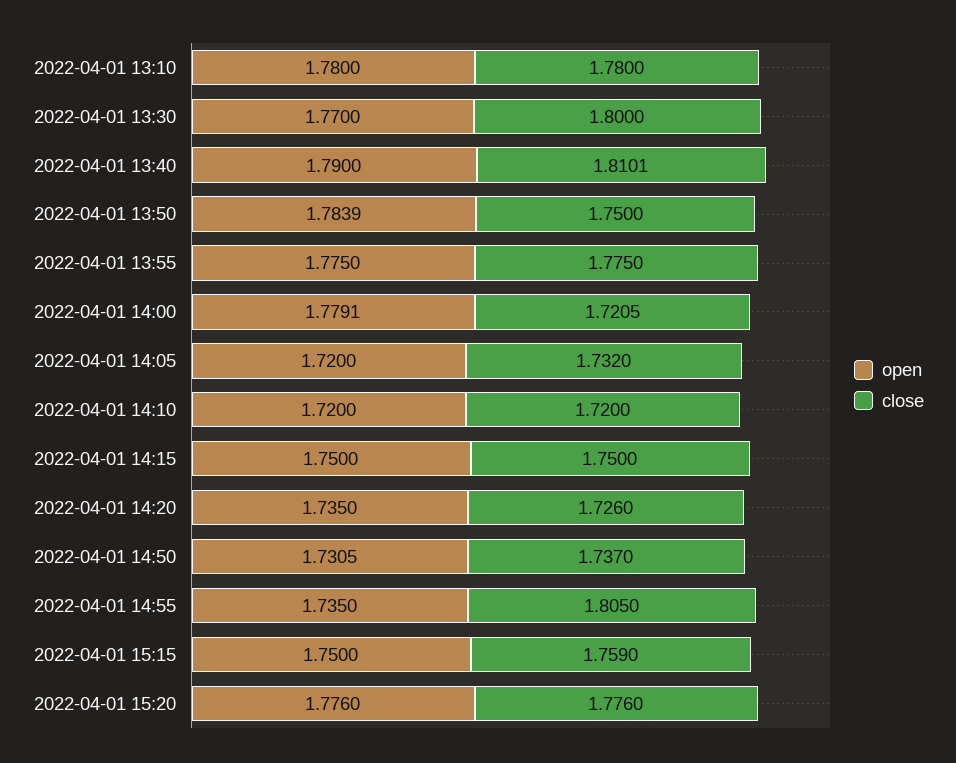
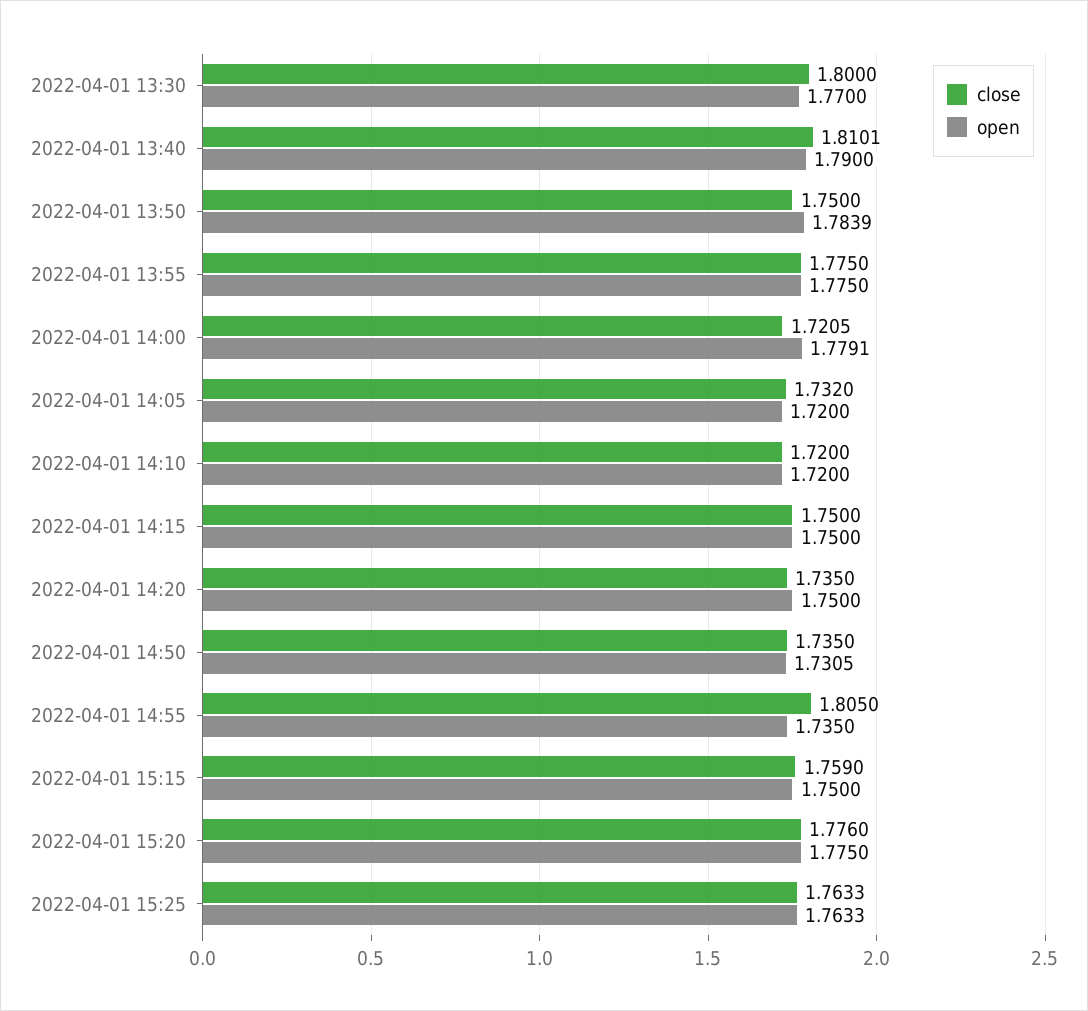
open, 2022-04-01 13:10: 1.78 -> none
close, 2022-04-01 13:10: 1.78 -> none
open, 2022-04-01 14:20: 1.735 -> 1.75
close, 2022-04-01 14:20: 1.726 -> 1.735
close, 2022-04-01 14:50: 1.737 -> 1.735
open, 2022-04-01 15:20: 1.776 -> 1.775
close, 2022-04-01 15:25: none -> 1.7633
open, 2022-04-01 15:25: none -> 1.7633

